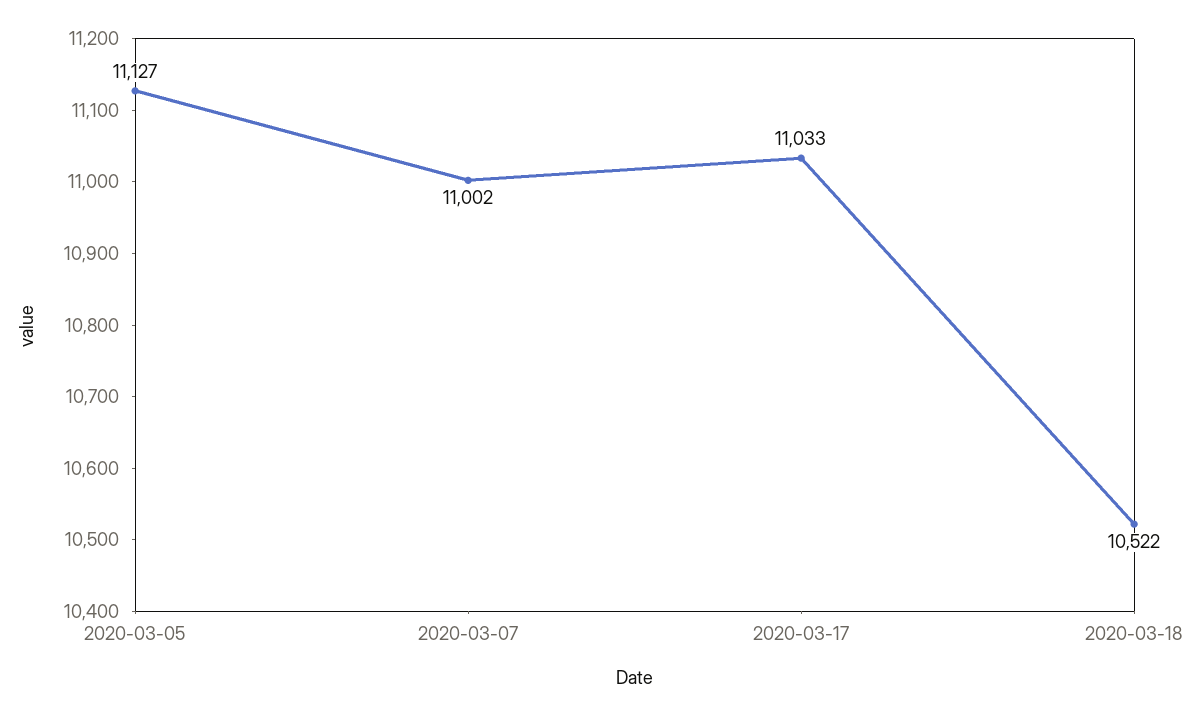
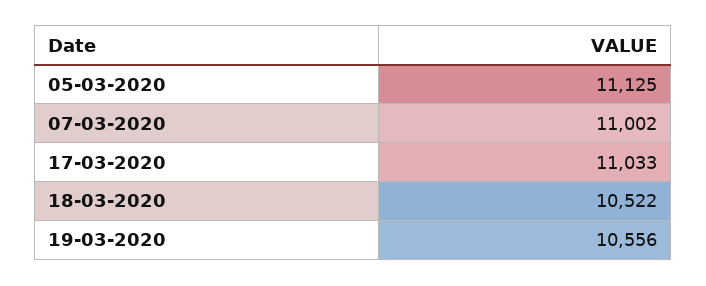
2020-03-05: 11127 -> 11125
19-03-2020: none -> 10556

